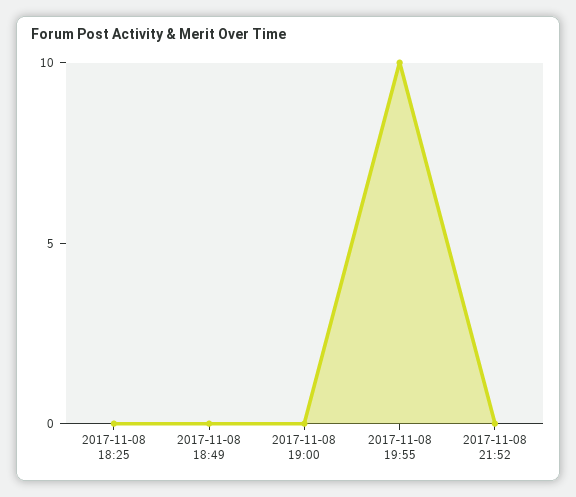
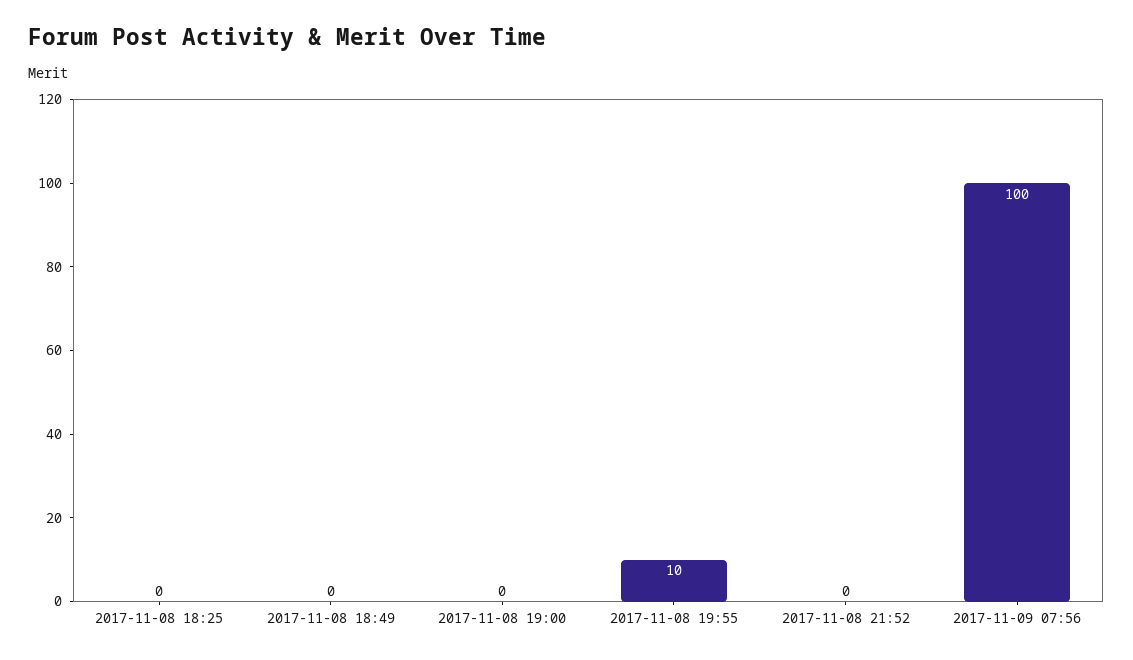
2017-11-09 07:56: none -> 100

